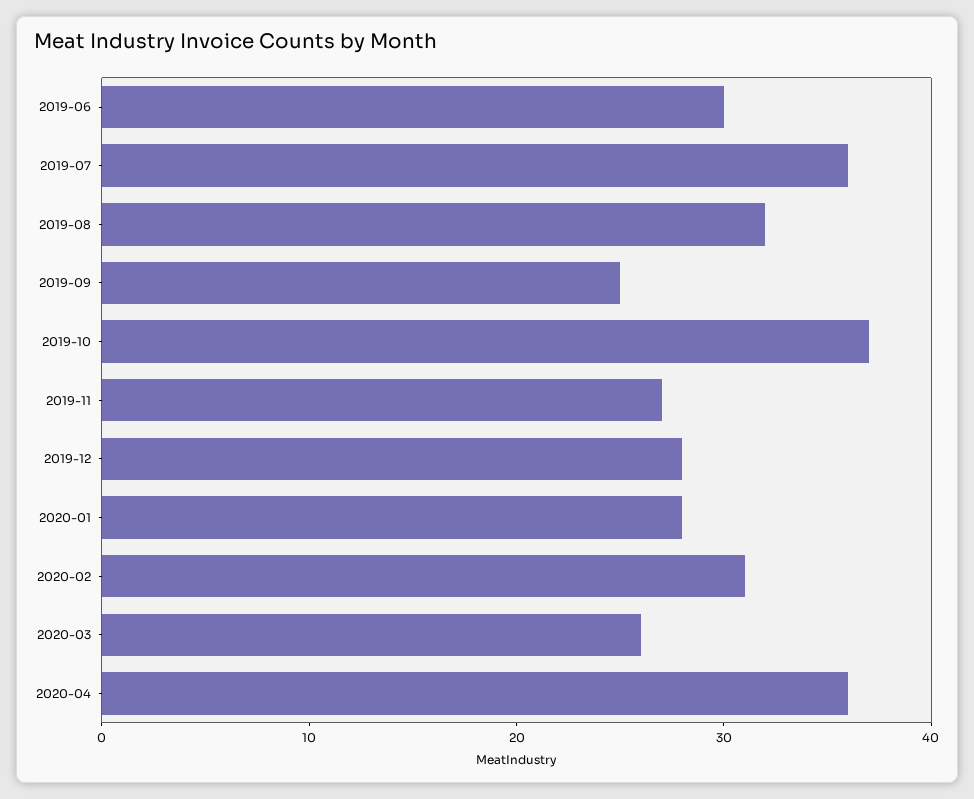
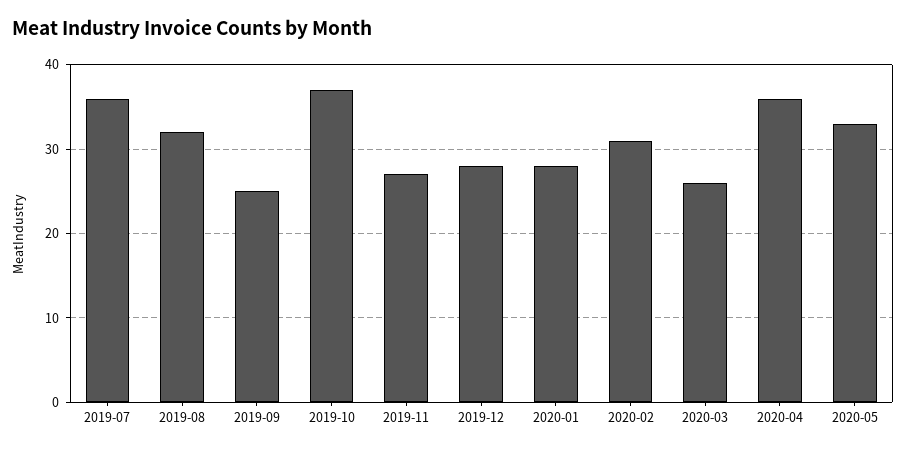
2019-06: 30 -> none
2020-05: none -> 33

